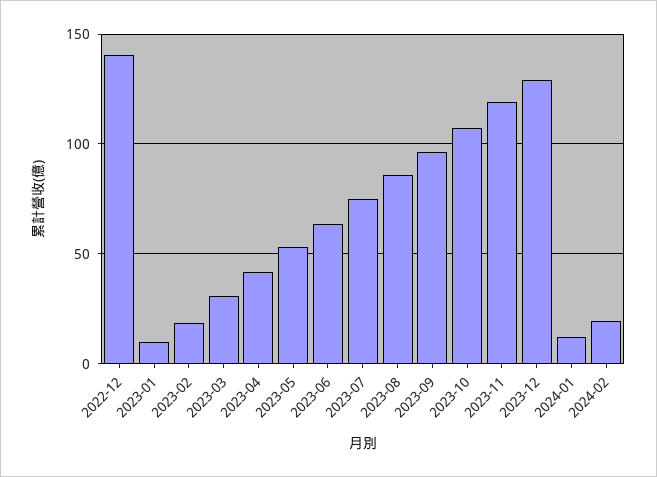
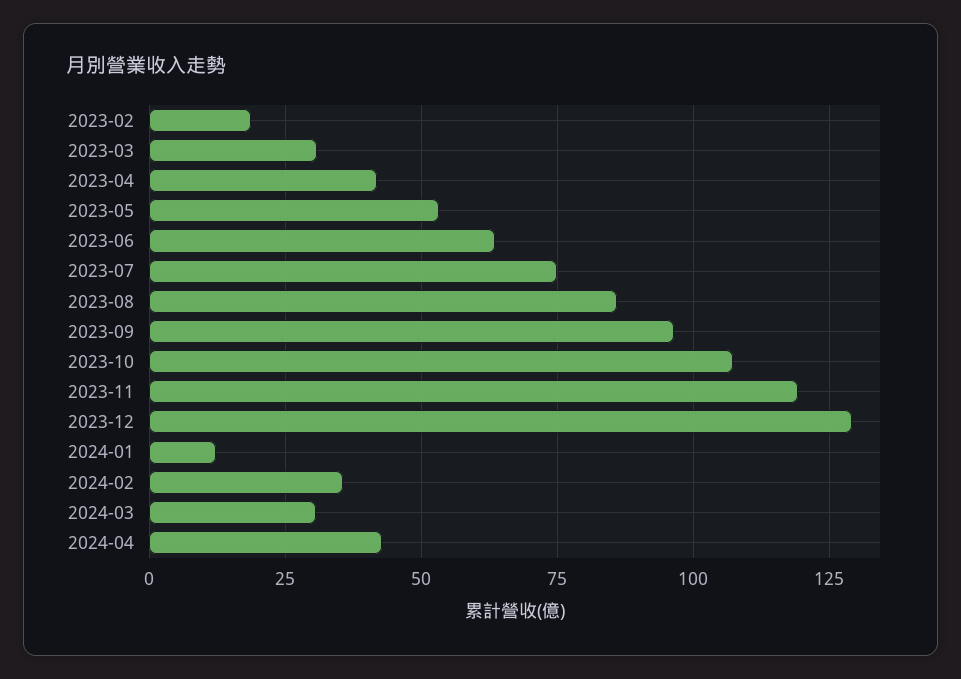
2022-12: 140 -> none
2023-01: 10 -> none
2024-02: 20 -> 35
2024-03: none -> 30
2024-04: none -> 42.5

